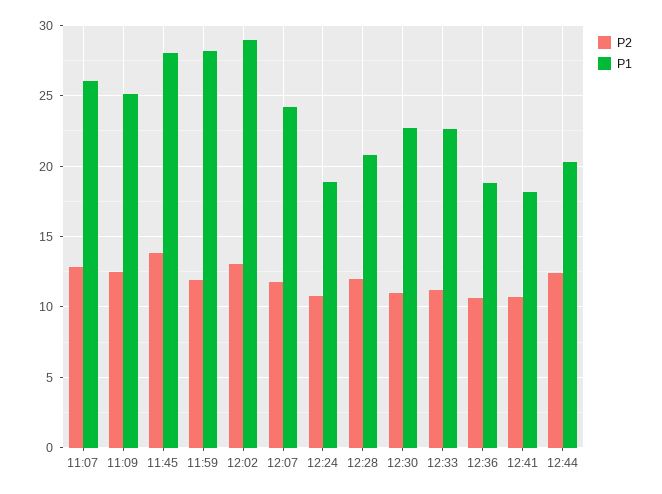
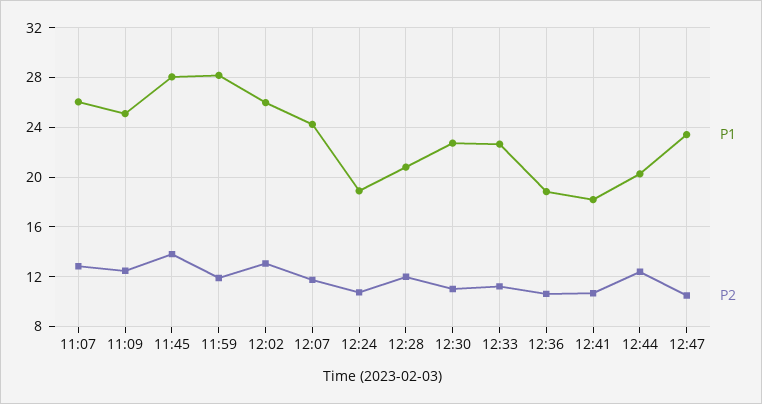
P1, 12:02: 29 -> 26
P1, 12:47: none -> 23.5
P2, 12:47: none -> 10.5

